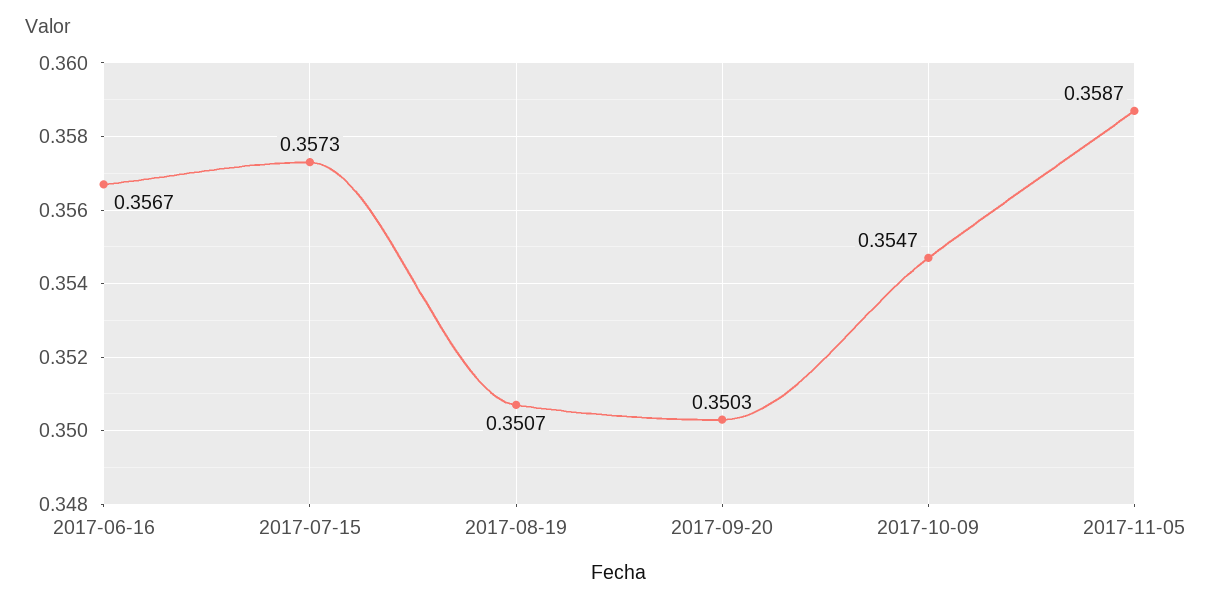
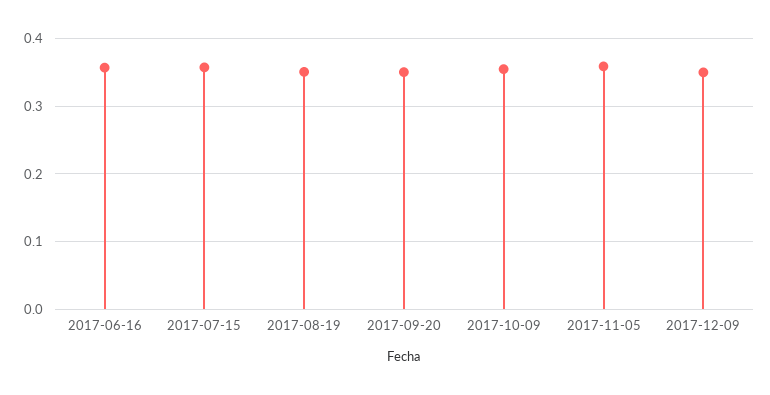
2017-12-09: none -> 0.35

